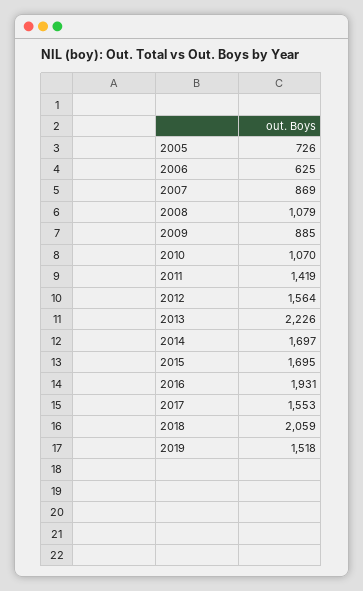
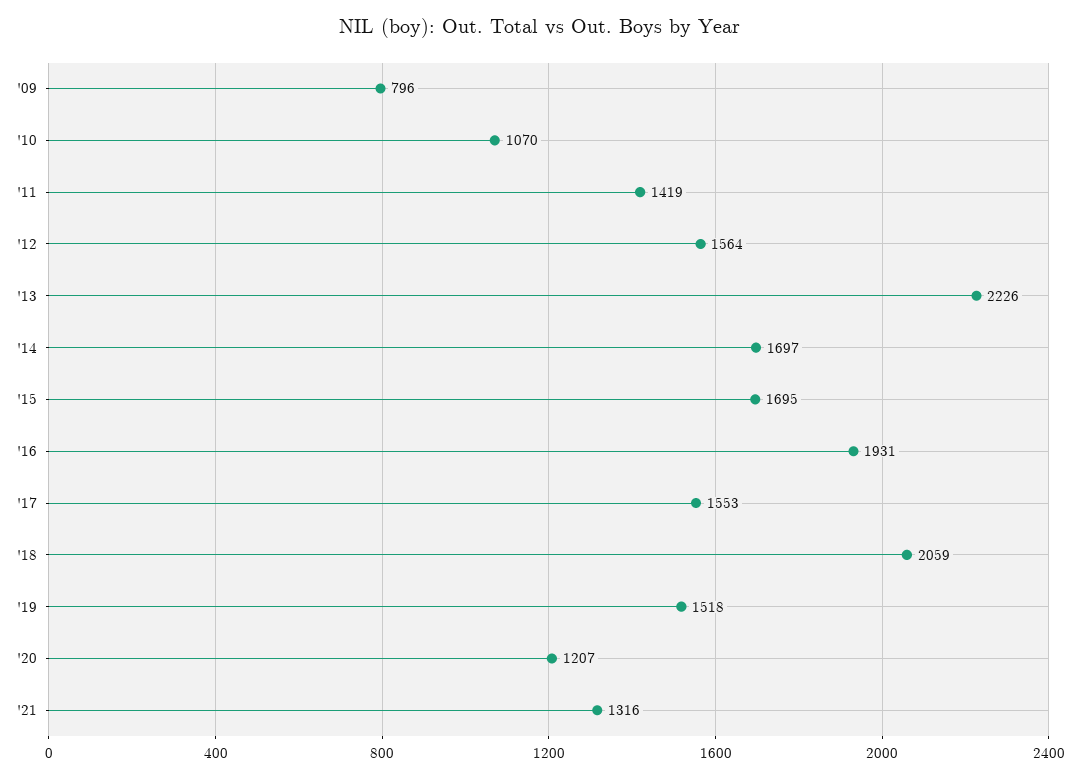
2005: 726 -> none
2006: 625 -> none
2007: 869 -> none
2008: 1079 -> none
2009: 885 -> 796
'20: none -> 1207
'21: none -> 1316

